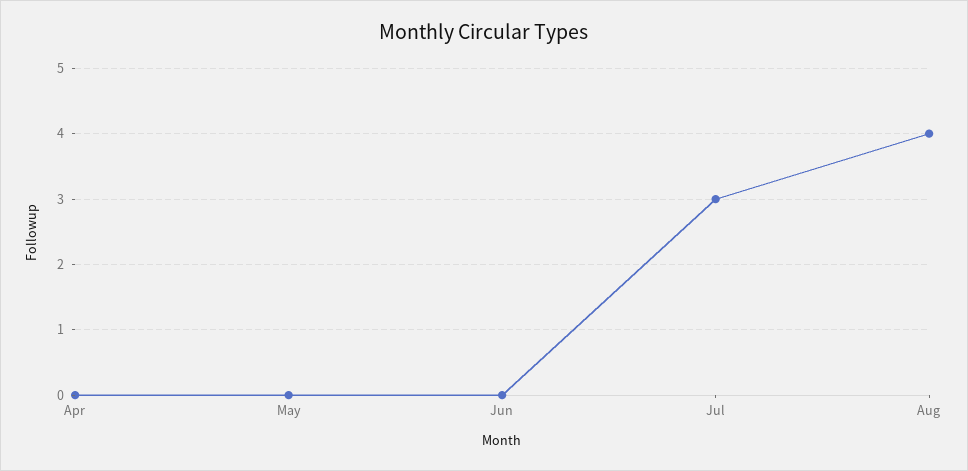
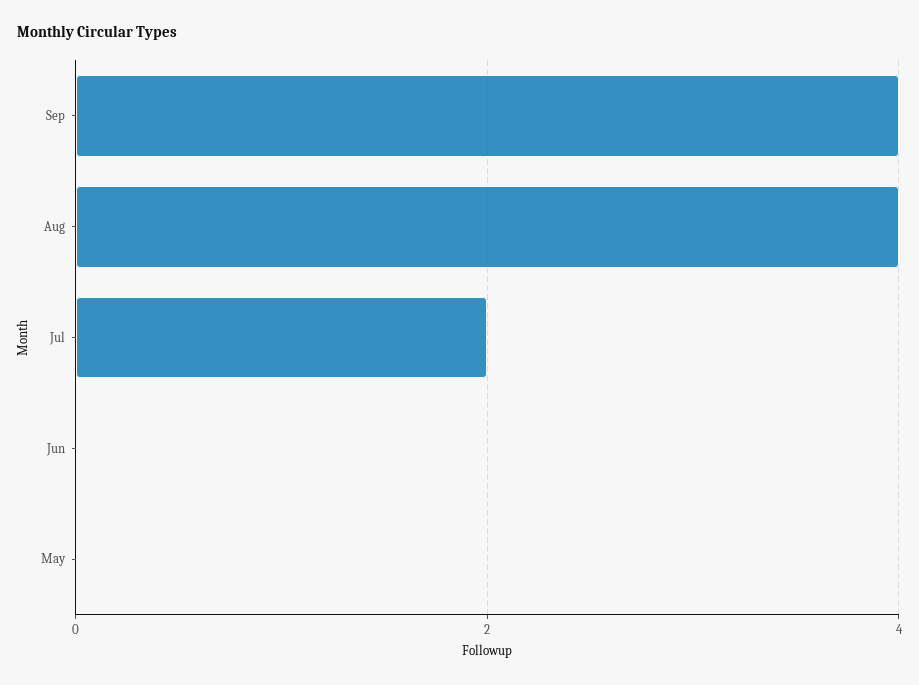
Apr: 0 -> none
Jul: 3 -> 2
Sep: none -> 4

